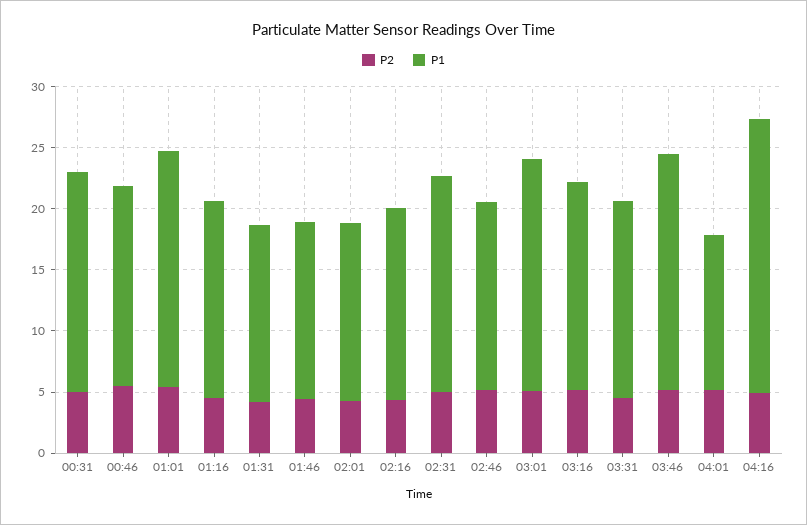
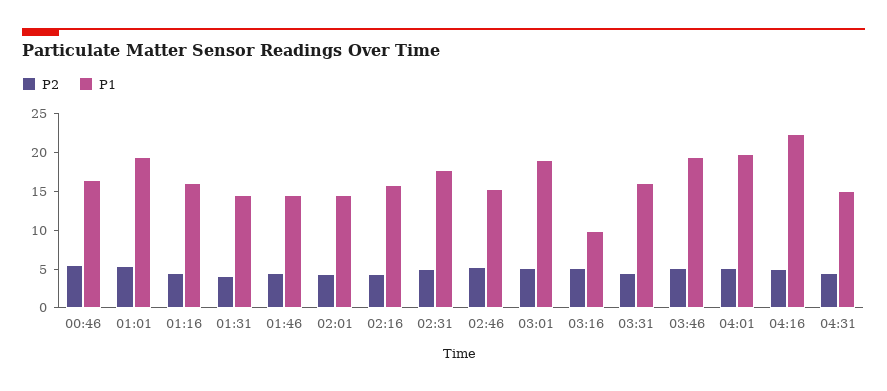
P2, 00:31: 5 -> none
P1, 00:31: 18 -> none
P1, 03:16: 17 -> 10
P1, 04:01: 13 -> 20
P2, 04:31: none -> 5
P1, 04:31: none -> 15

